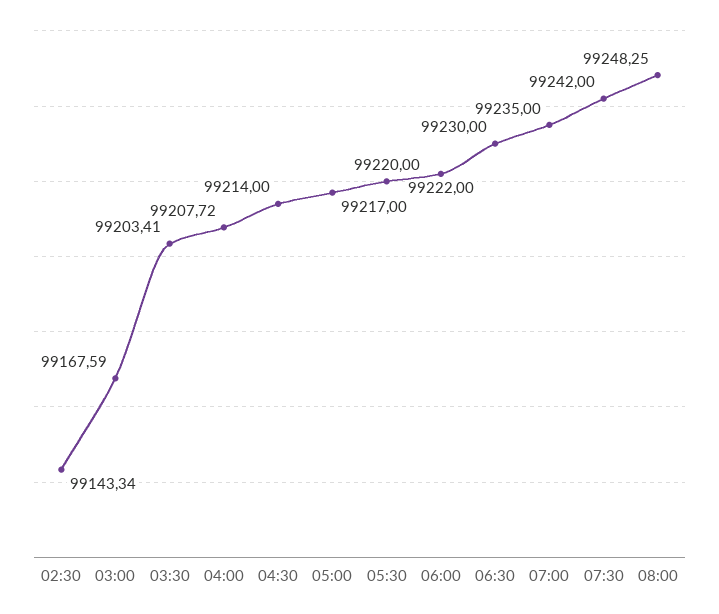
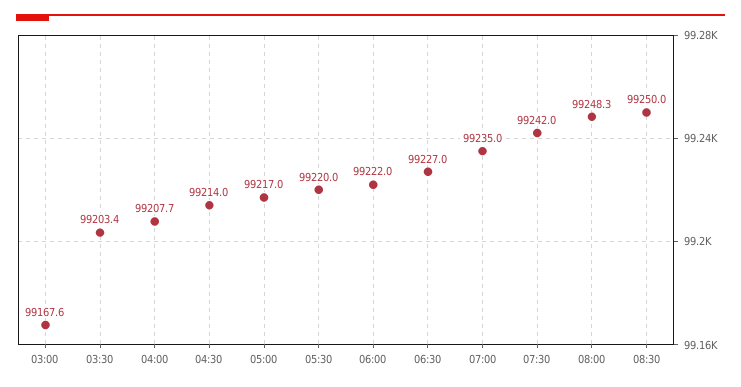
02:30: 99143.34 -> none
06:30: 99230 -> 99227
08:30: none -> 99250

